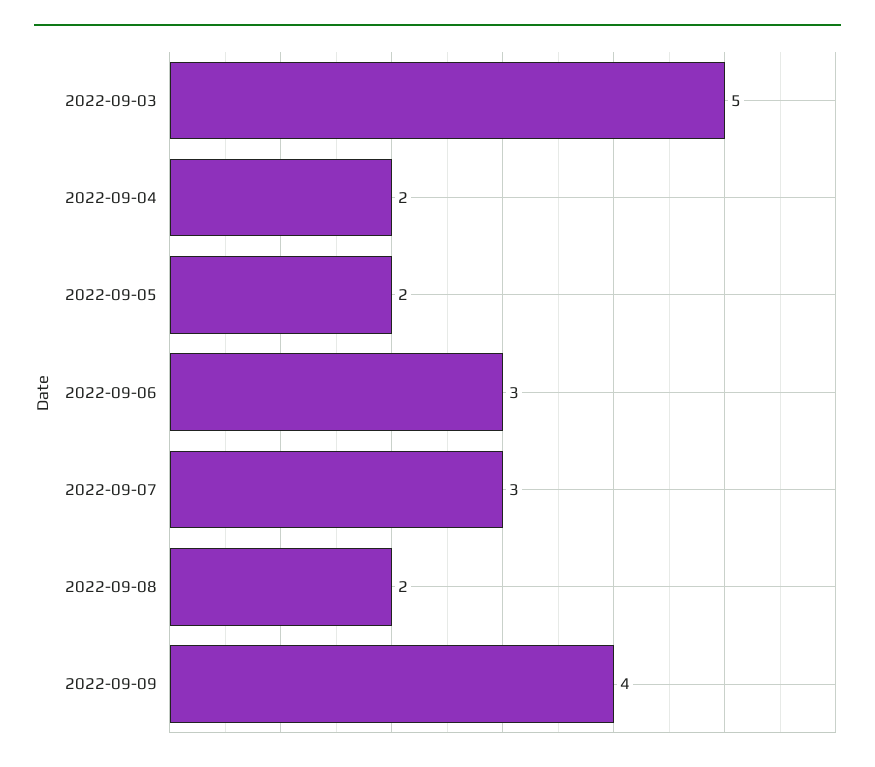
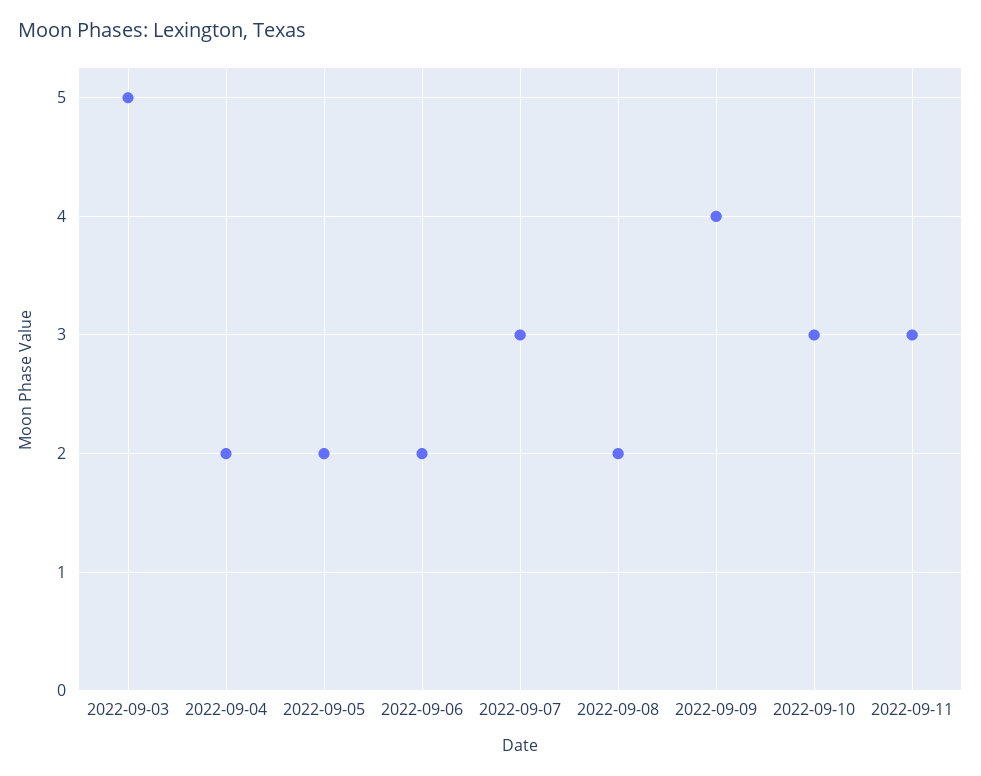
2022-09-06: 3 -> 2
2022-09-10: none -> 3
2022-09-11: none -> 3

